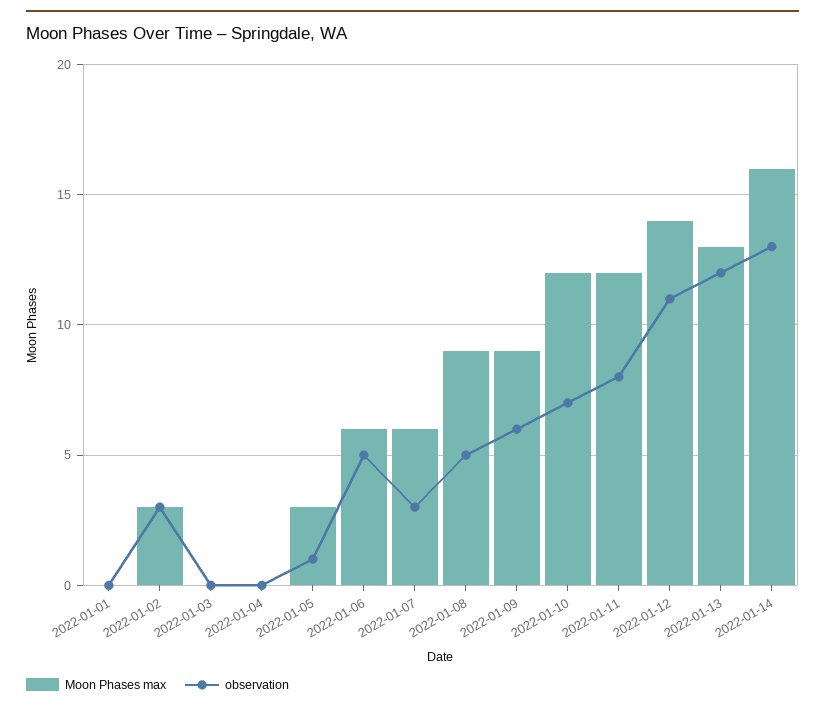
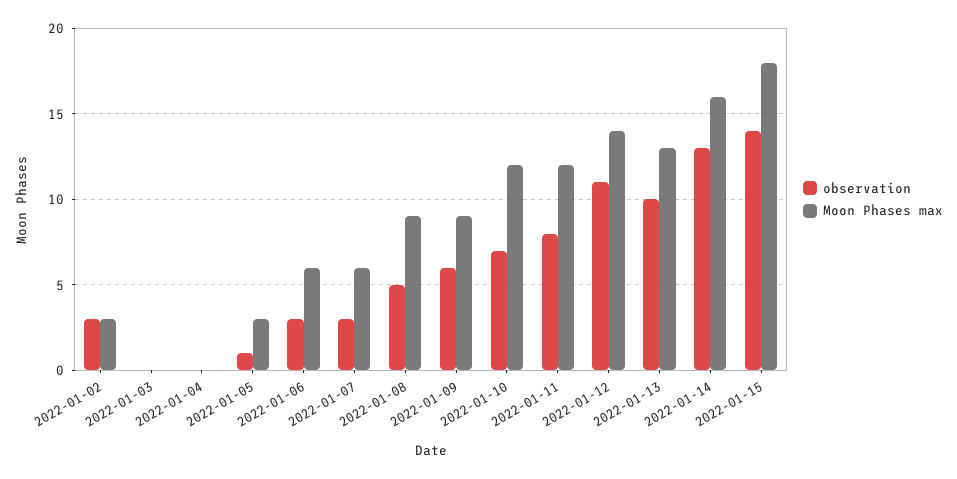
Moon Phases max, 2022-01-01: 0 -> none
observation, 2022-01-01: 0 -> none
observation, 2022-01-06: 5 -> 3
observation, 2022-01-13: 12 -> 10
observation, 2022-01-15: none -> 14
Moon Phases max, 2022-01-15: none -> 18

